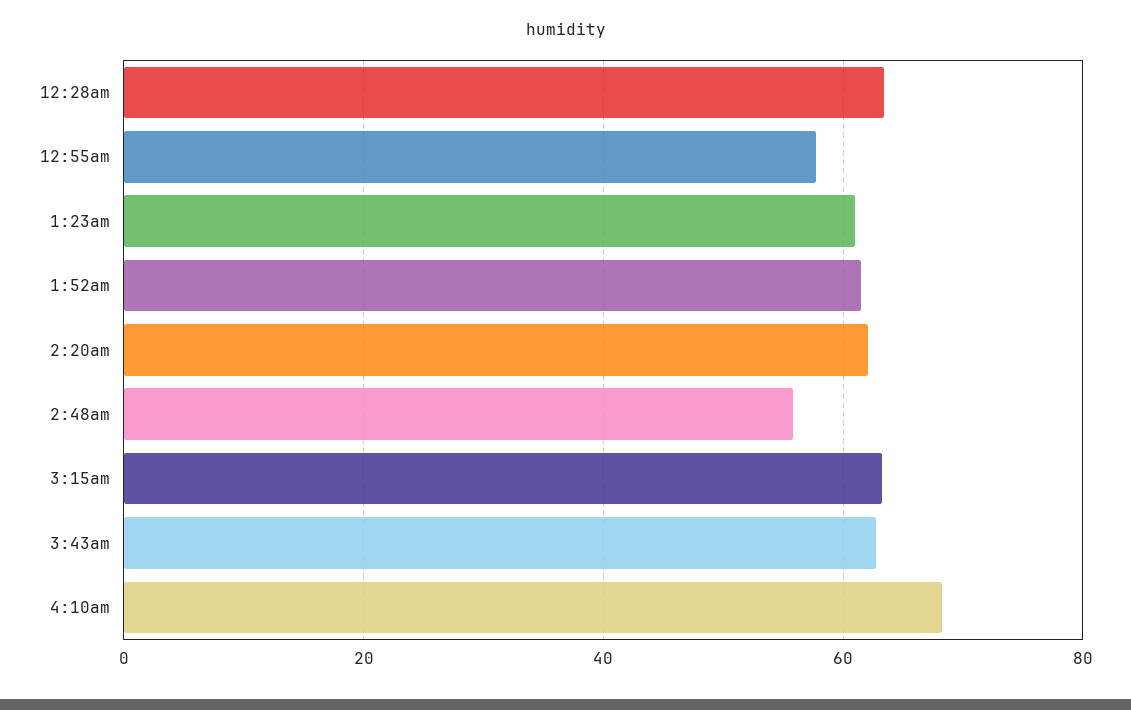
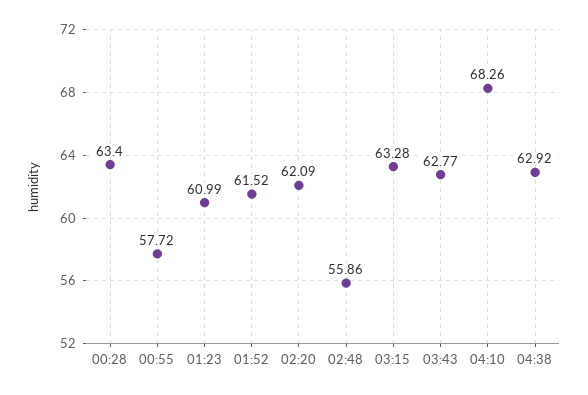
04:38: none -> 62.92

